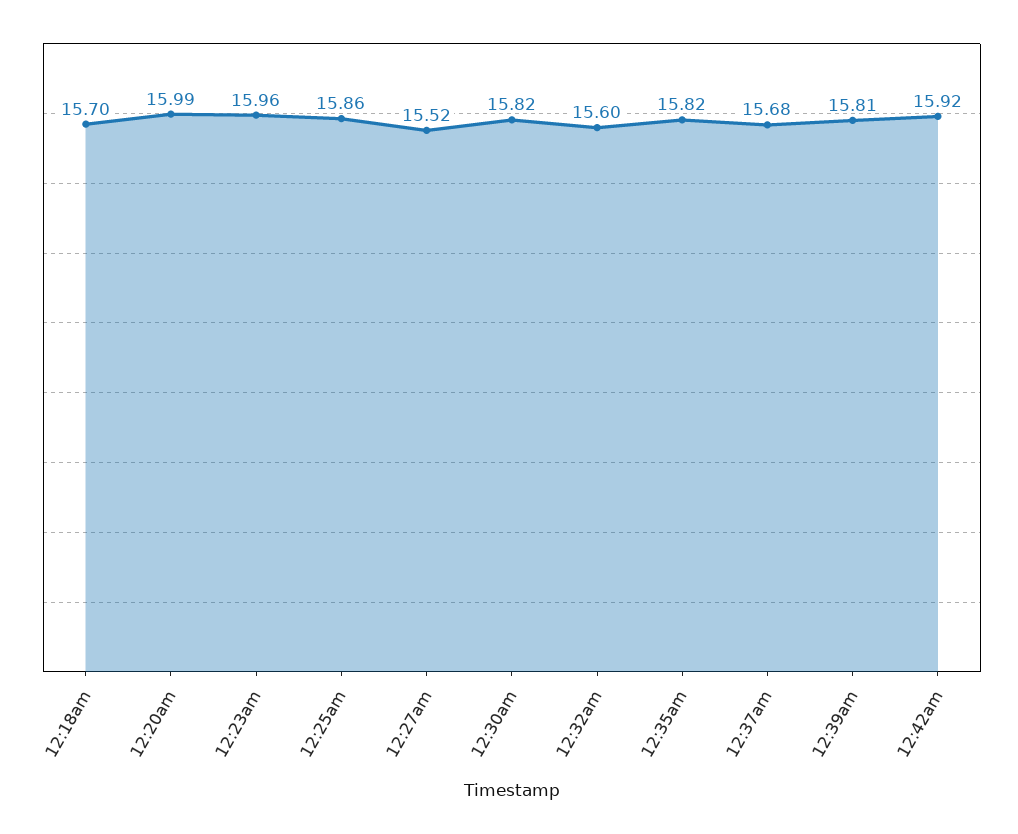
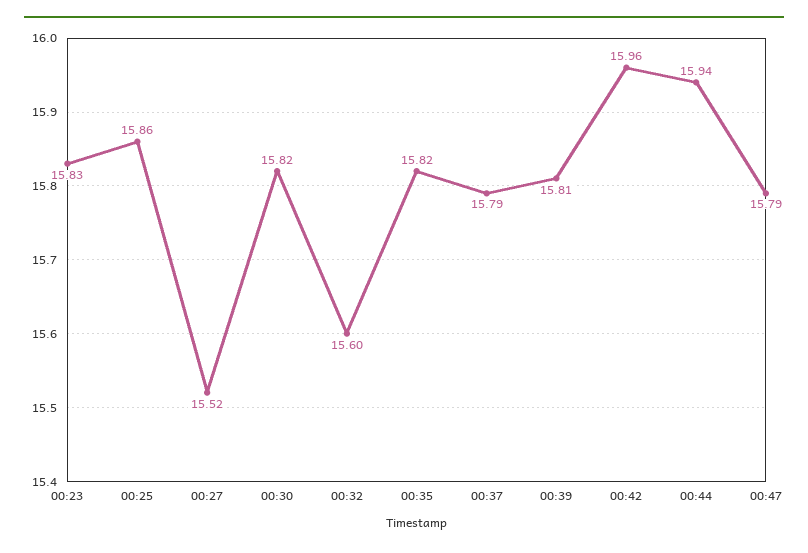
12:18am: 15.7 -> none
12:20am: 15.99 -> none
12:23am: 15.96 -> 15.83
12:37am: 15.68 -> 15.79
12:42am: 15.92 -> 15.96
00:44: none -> 15.94
00:47: none -> 15.79

